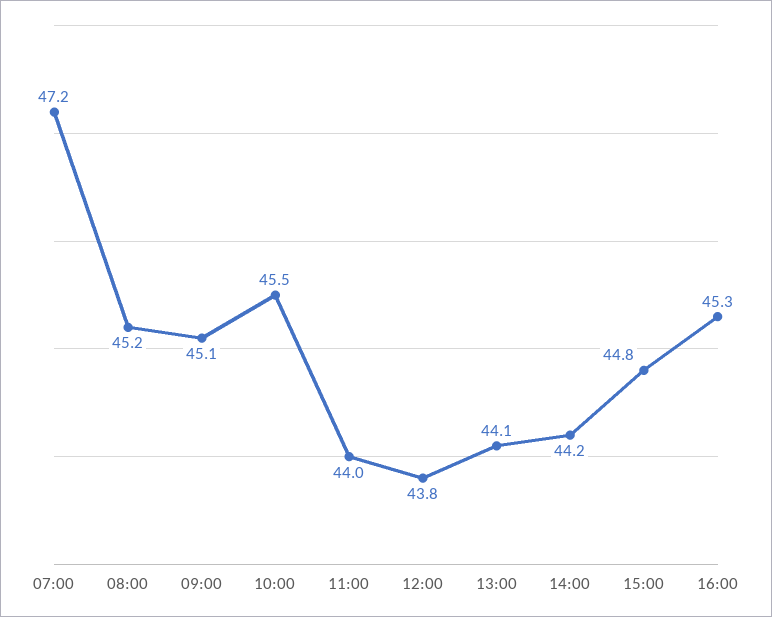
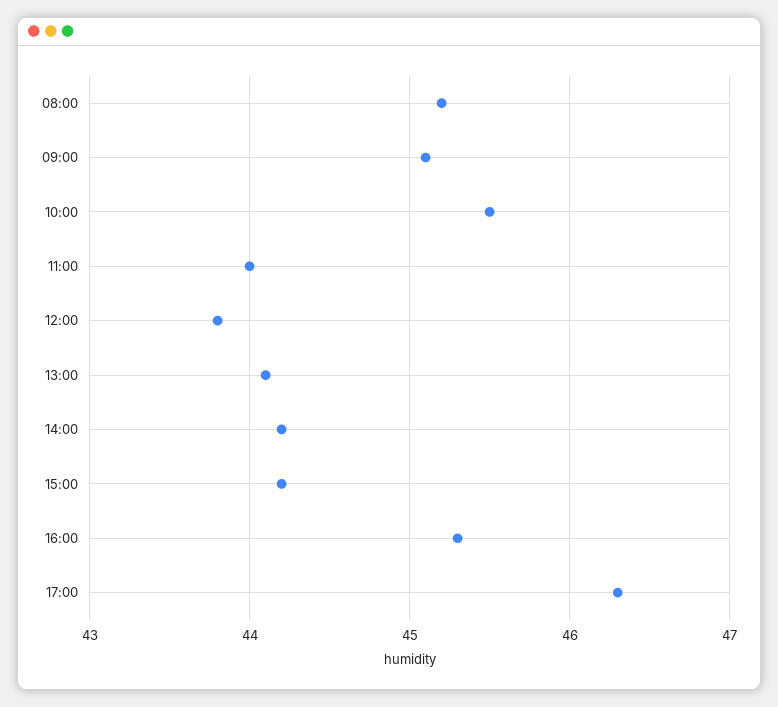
07:00: 47.2 -> none
15:00: 44.8 -> 44.2
17:00: none -> 46.3

